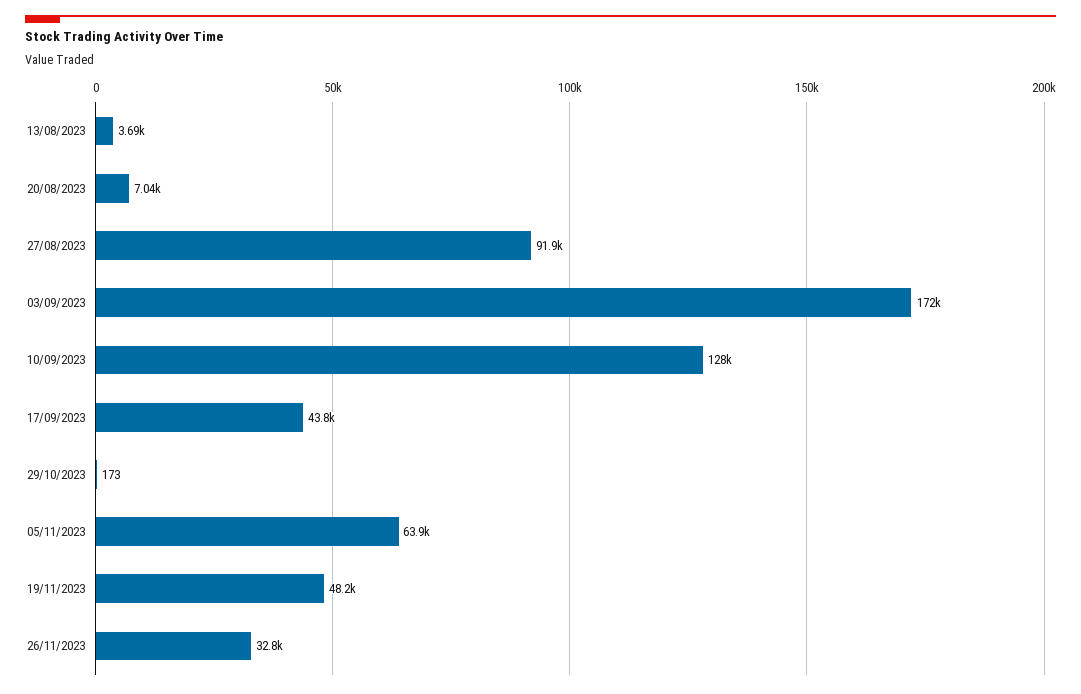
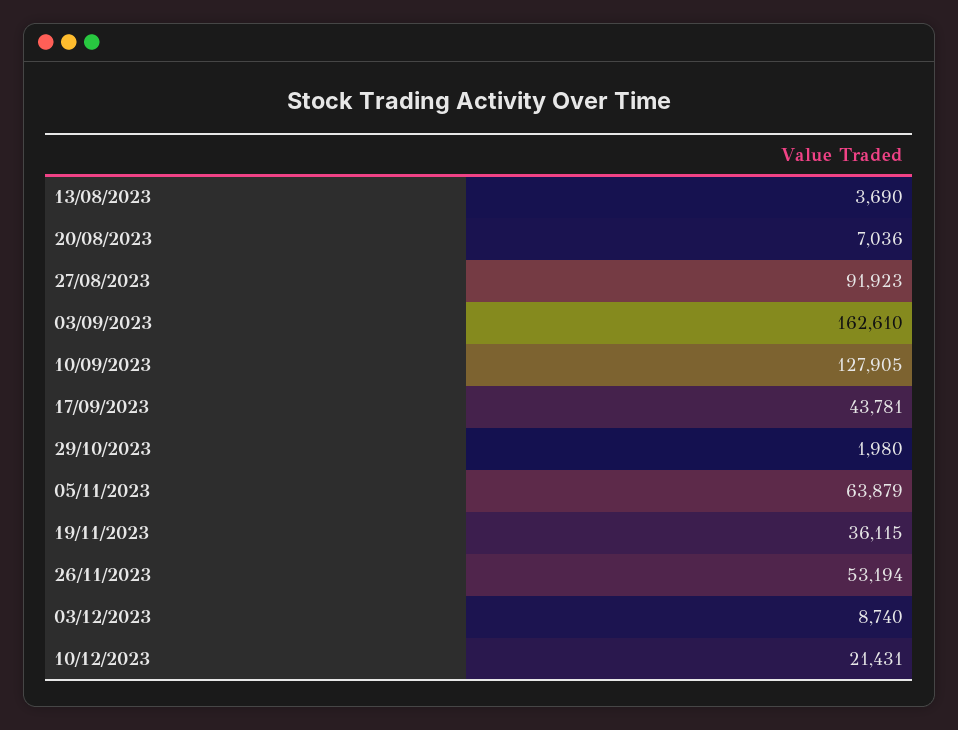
03/09/2023: 172000 -> 162610
29/10/2023: 173 -> 1980
19/11/2023: 48200 -> 36115
26/11/2023: 32800 -> 53194
03/12/2023: none -> 8740
10/12/2023: none -> 21431

